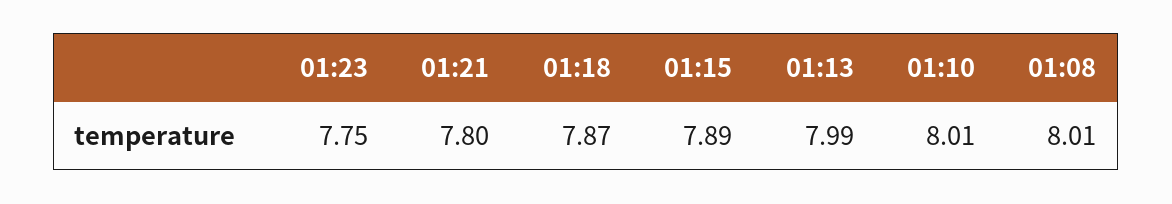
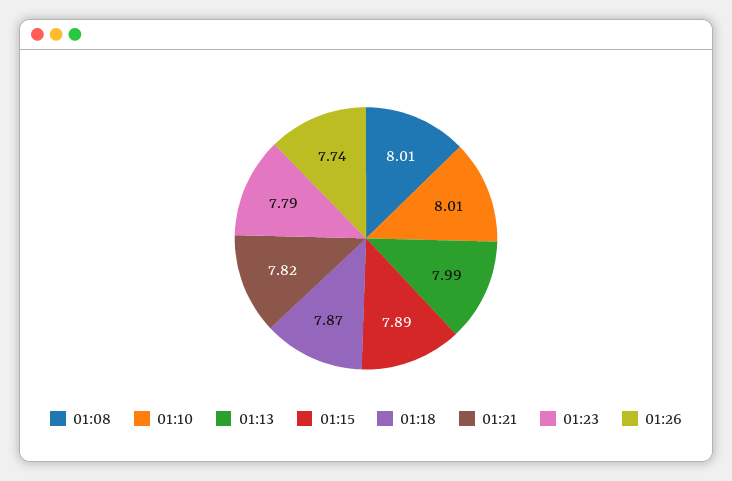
01:23: 7.75 -> 7.79
01:21: 7.8 -> 7.82
01:26: none -> 7.74

